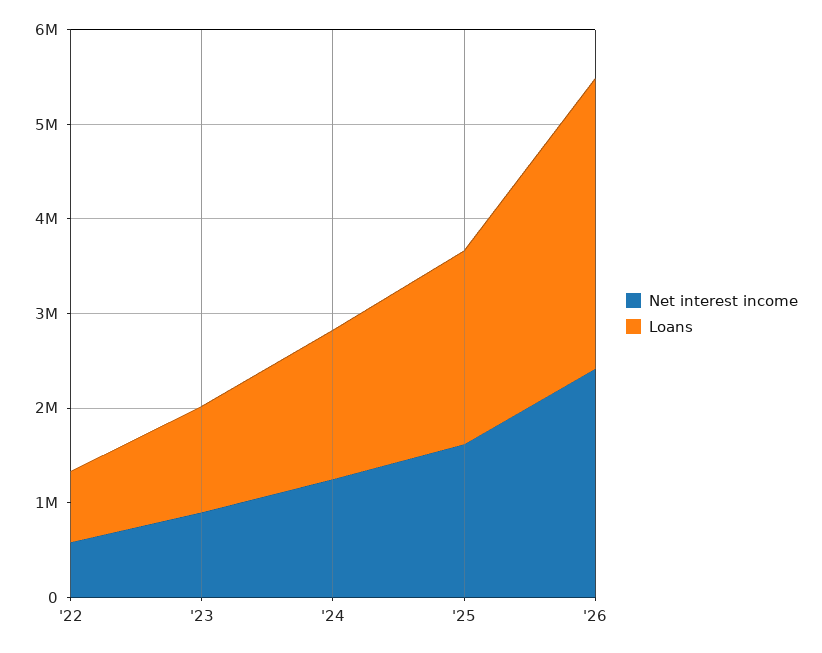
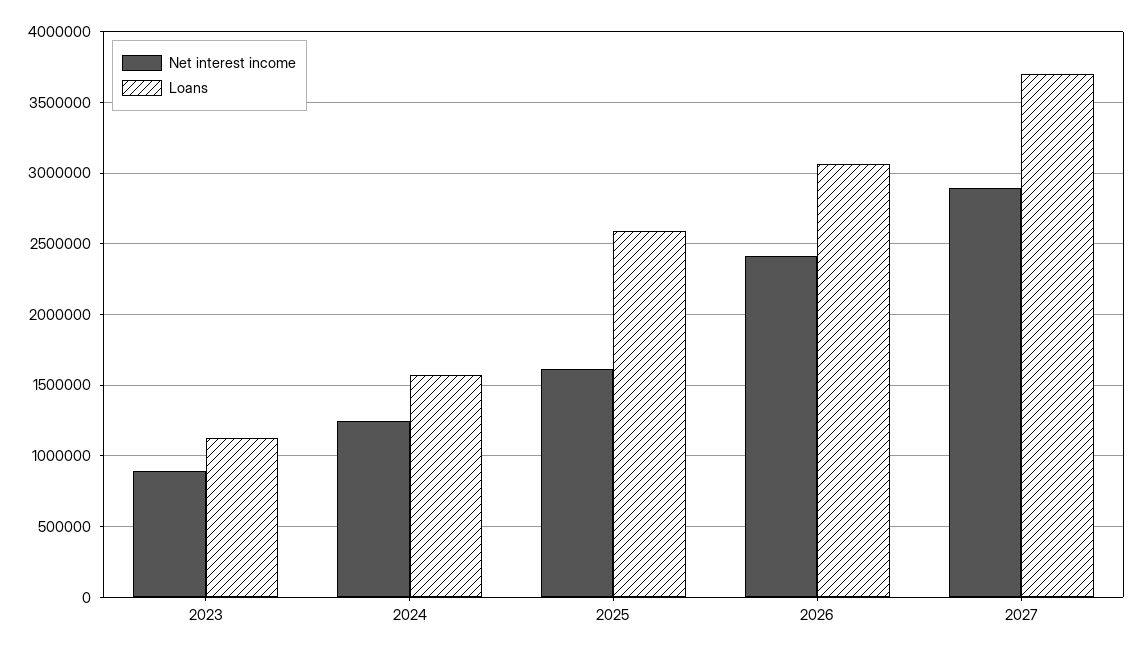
Net interest income, '22: 600000 -> none
Loans, '22: 800000 -> none
Loans, '25: 2000000 -> 2600000
Net interest income, 2027: none -> 2900000
Loans, 2027: none -> 3700000

